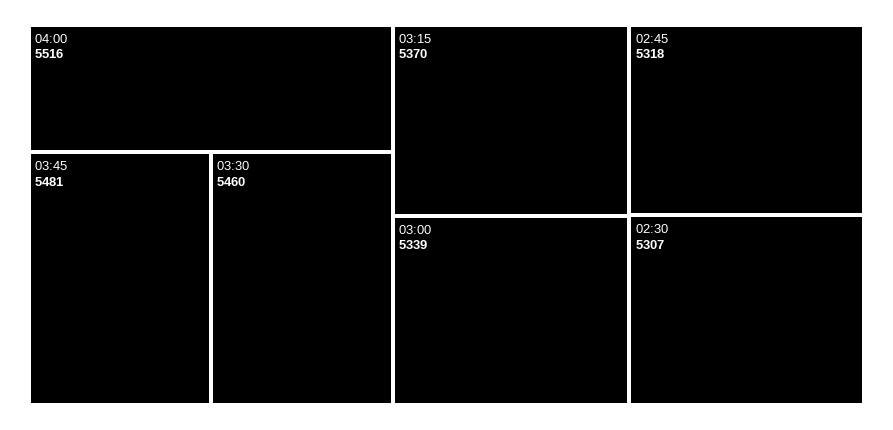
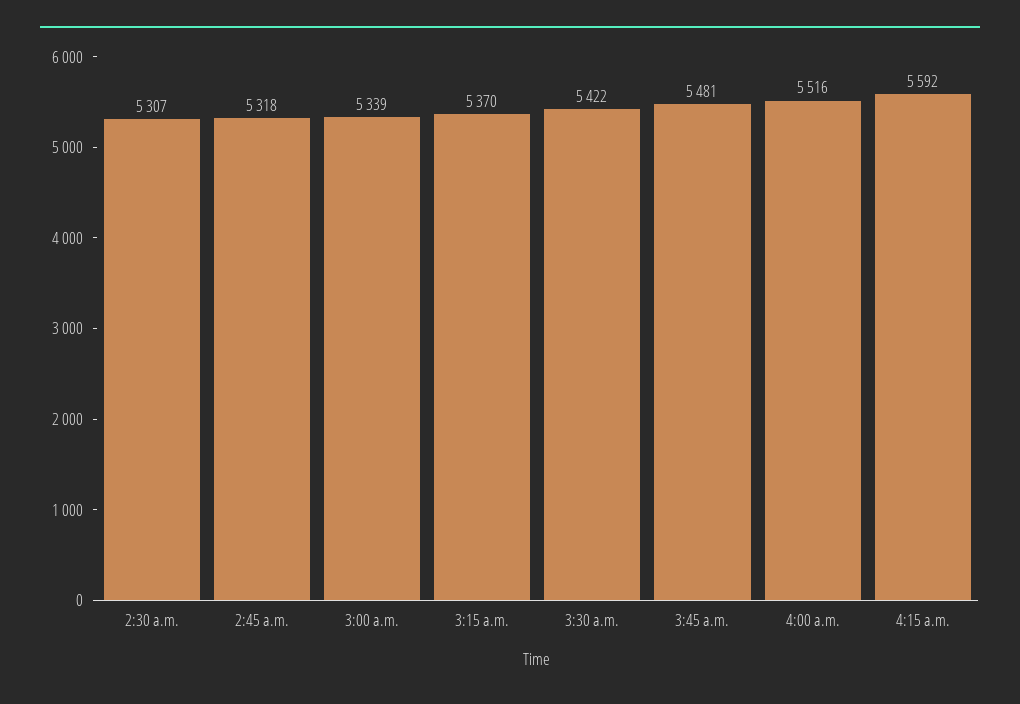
03:30: 5460 -> 5422
4:15 a.m.: none -> 5592

